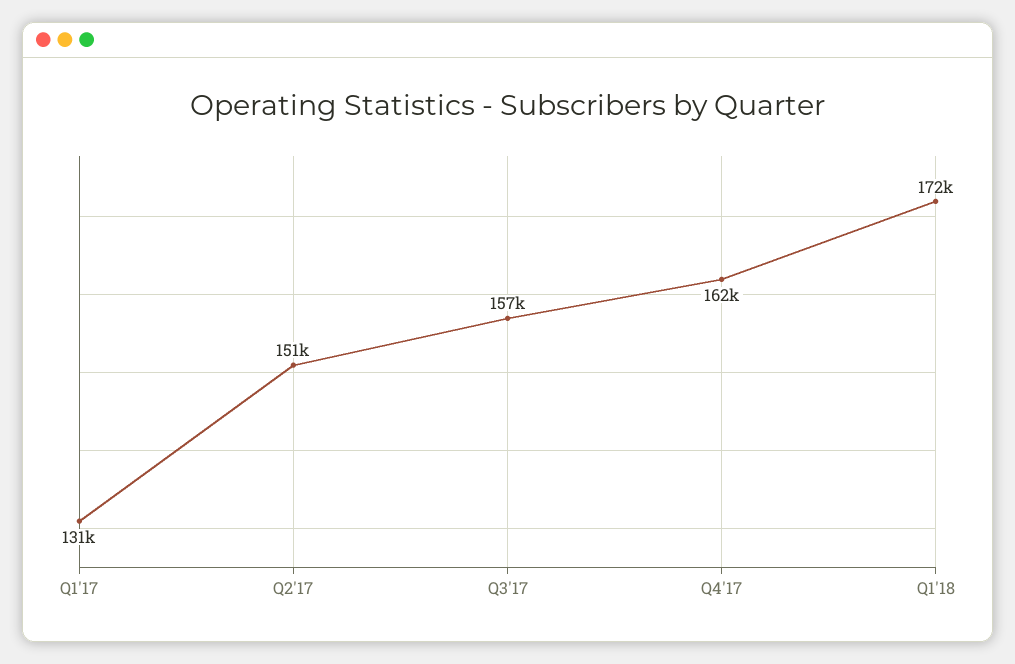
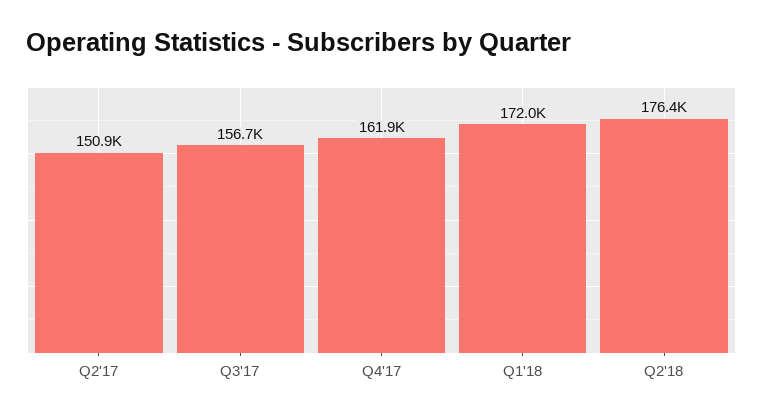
Q1'17: 131000 -> none
Q2'18: none -> 176400

